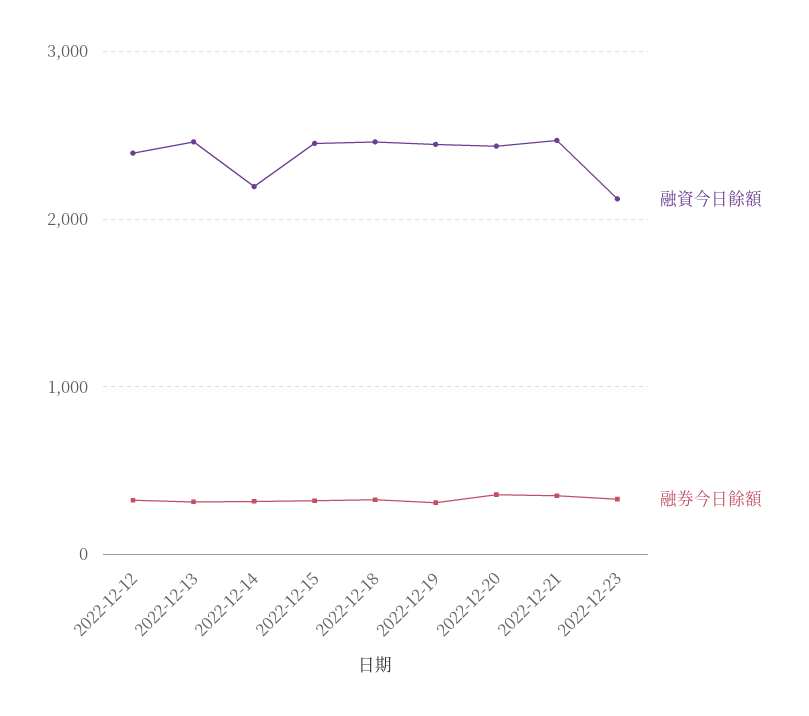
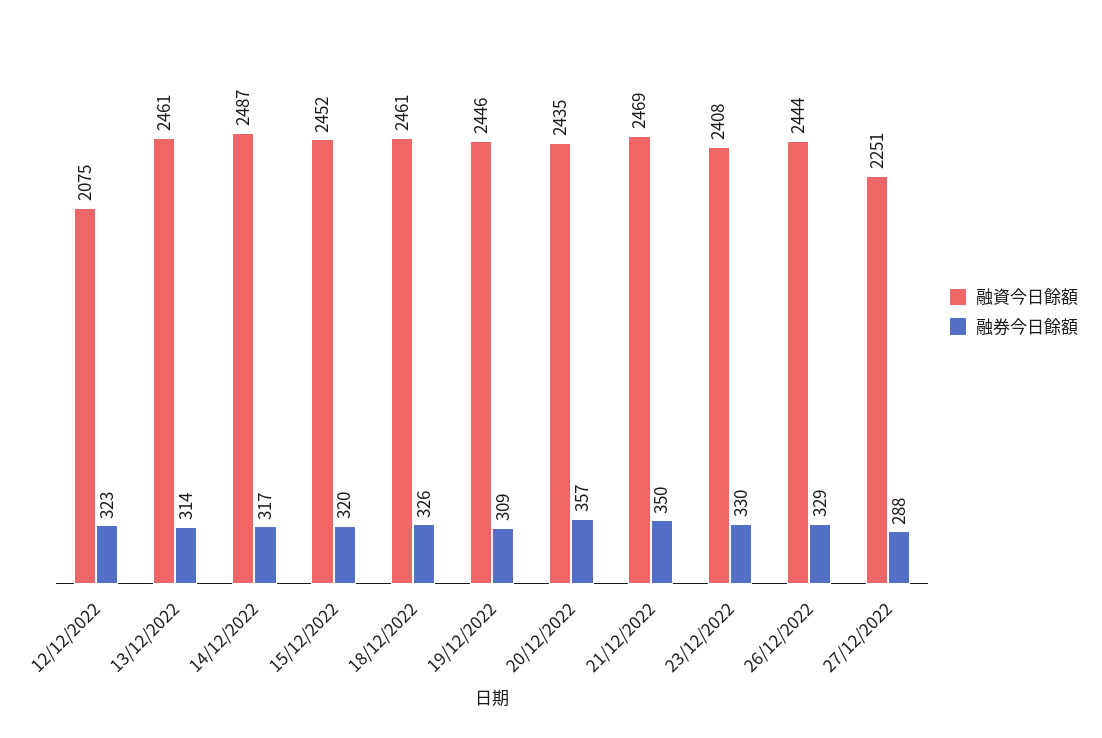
融資今日餘額, 2022-12-12: 2400 -> 2075
融資今日餘額, 2022-12-14: 2200 -> 2487
融資今日餘額, 2022-12-23: 2100 -> 2408
融資今日餘額, 26/12/2022: none -> 2444
融券今日餘額, 26/12/2022: none -> 329
融資今日餘額, 27/12/2022: none -> 2251
融券今日餘額, 27/12/2022: none -> 288

